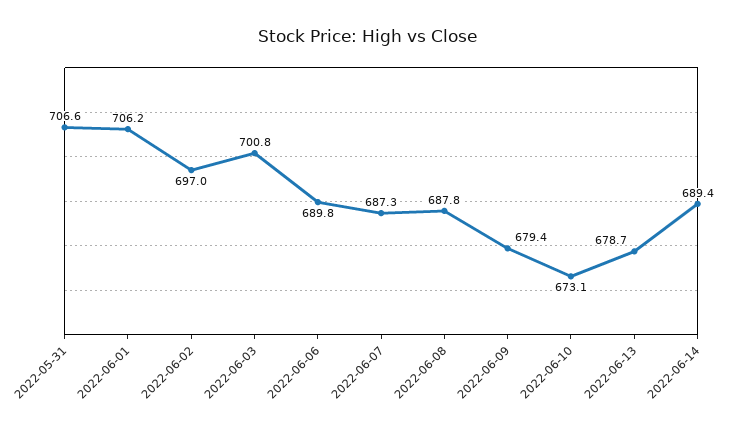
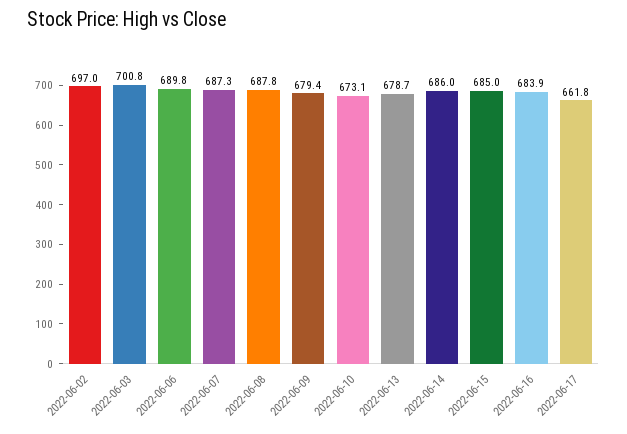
2022-05-31: 706.6 -> none
2022-06-01: 706.2 -> none
2022-06-14: 689.4 -> 686
2022-06-15: none -> 685
2022-06-16: none -> 683.9
2022-06-17: none -> 661.8

